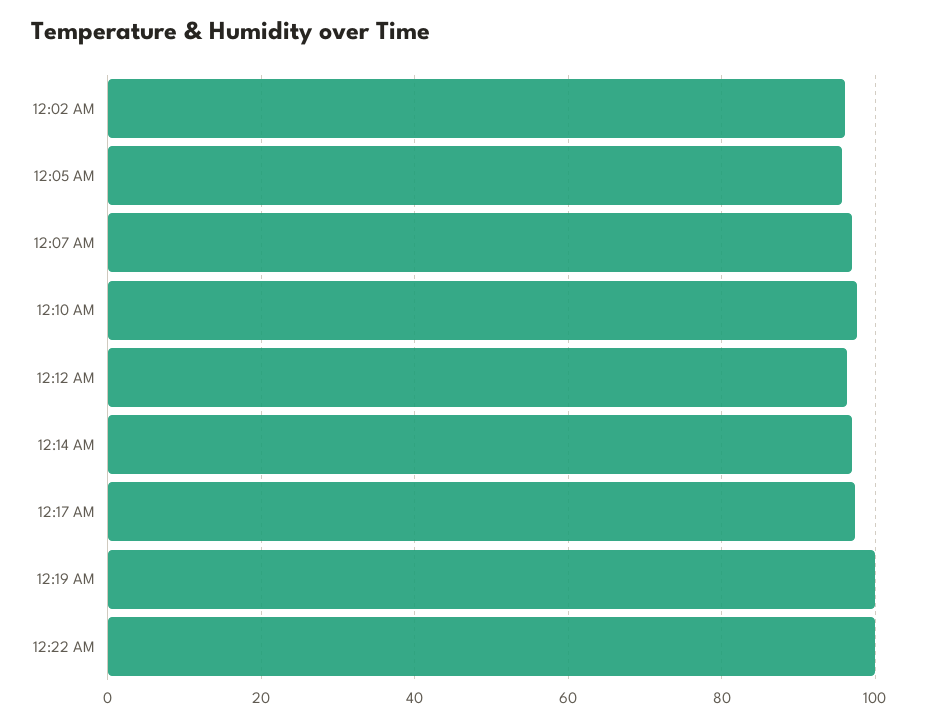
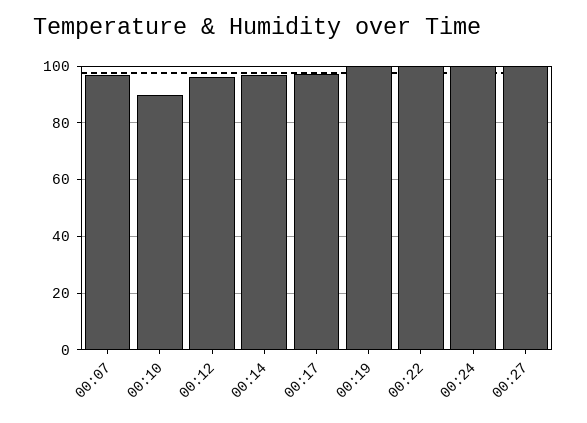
12:02 AM: 96 -> none
12:05 AM: 96 -> none
12:10 AM: 98 -> 90
00:24: none -> 100
00:27: none -> 100

